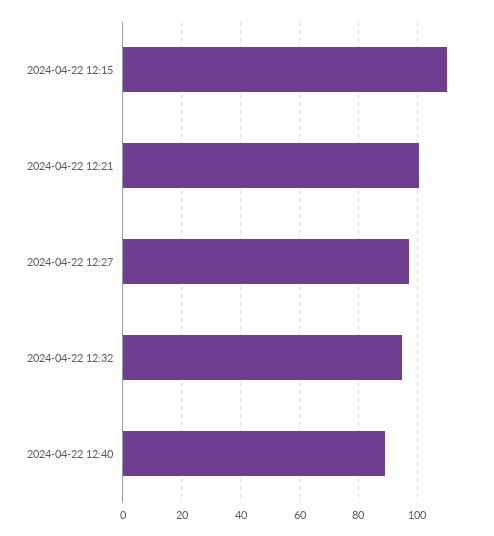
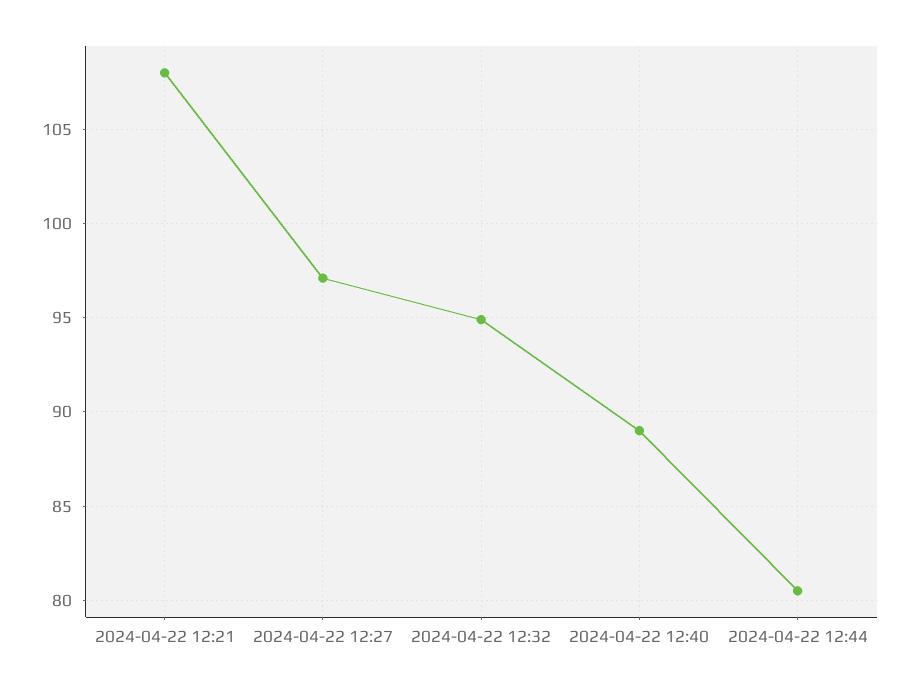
2024-04-22 12:15: 110 -> none
2024-04-22 12:21: 100 -> 108
2024-04-22 12:44: none -> 80.5

